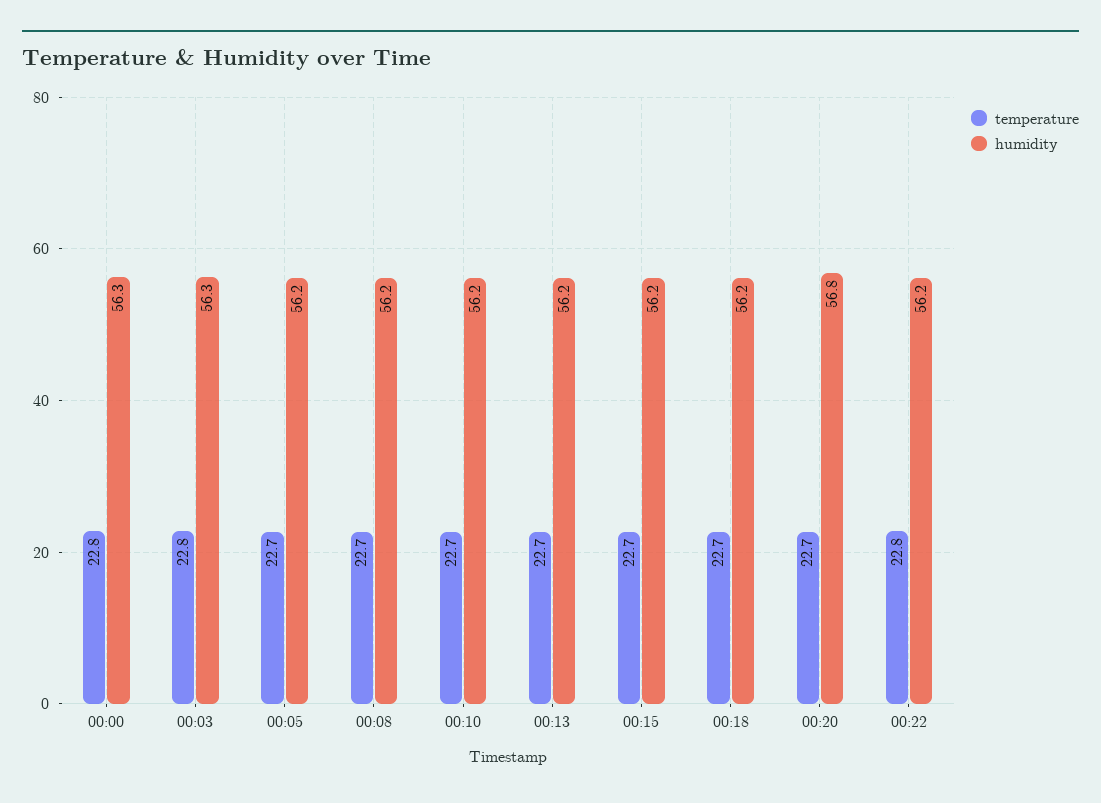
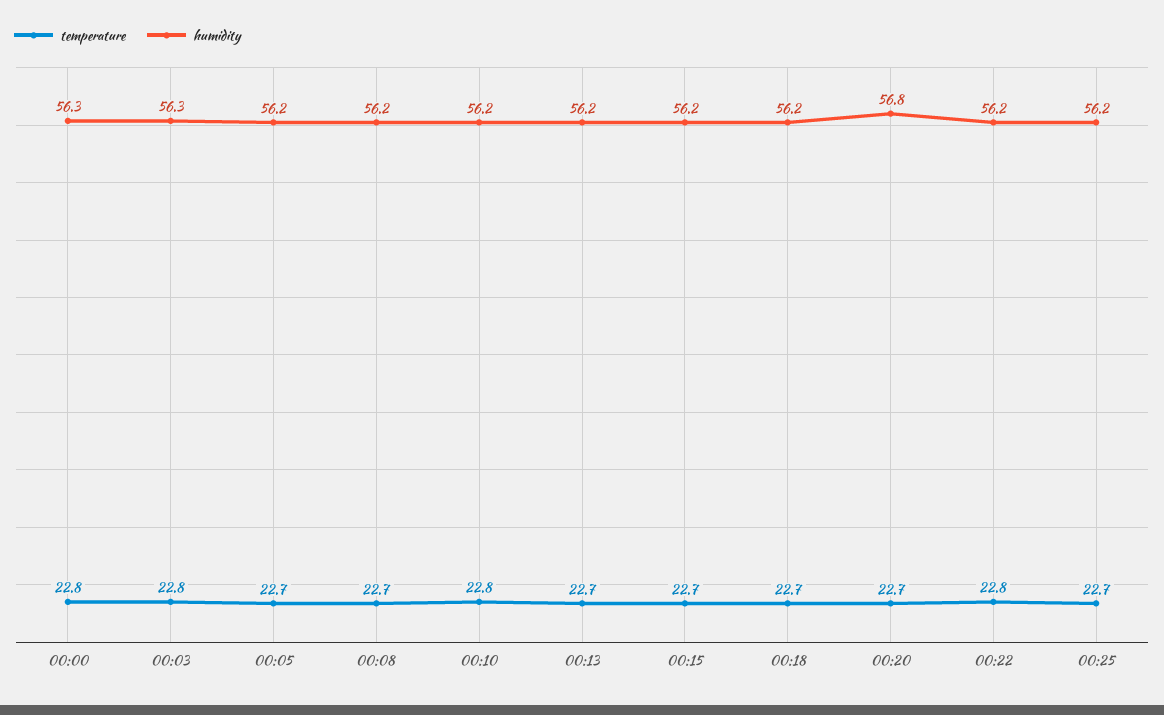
temperature, 00:10: 22.7 -> 22.8
temperature, 00:25: none -> 22.7
humidity, 00:25: none -> 56.2

